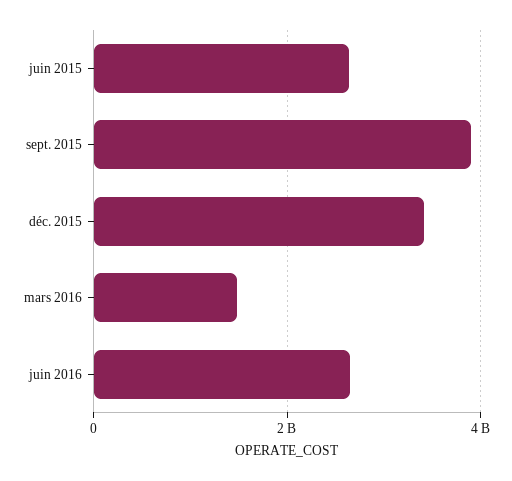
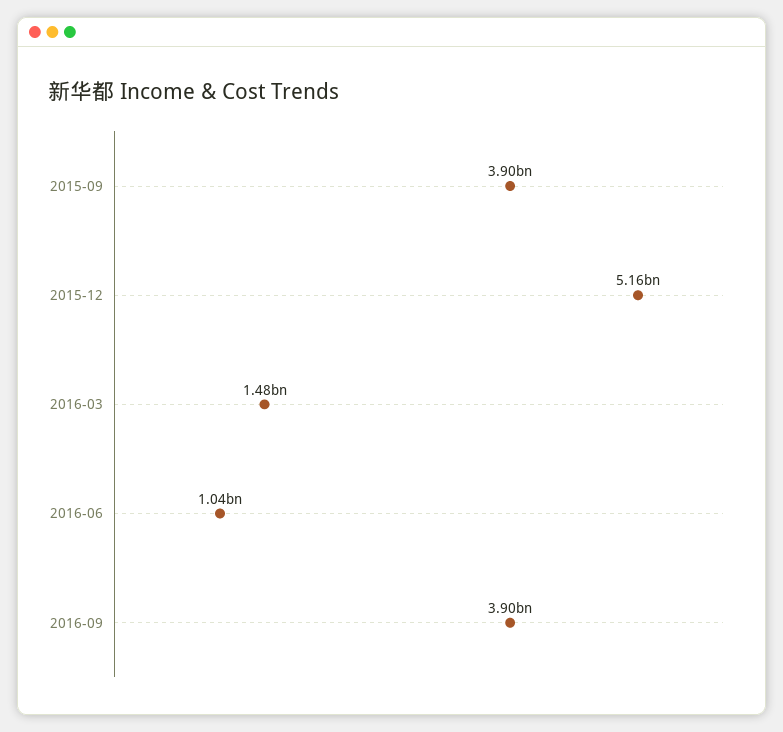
juin 2015: 2600000000 -> none
déc. 2015: 3400000000 -> 5160000000
juin 2016: 2600000000 -> 1040000000
2016-09: none -> 3900000000

